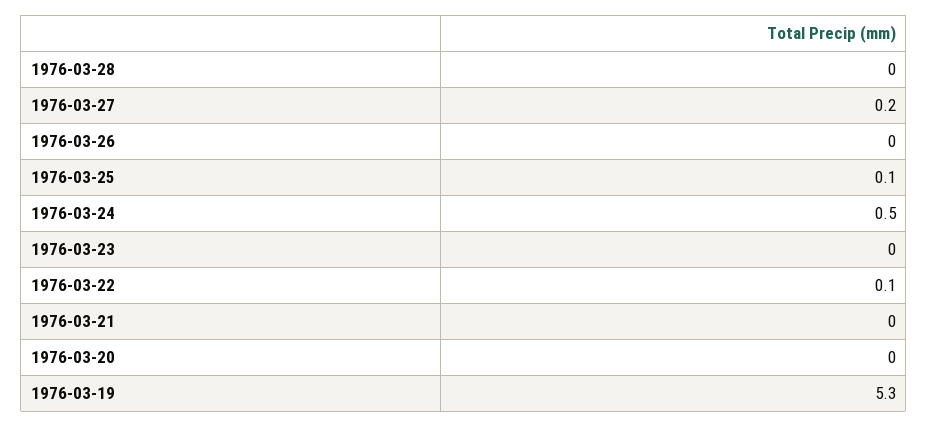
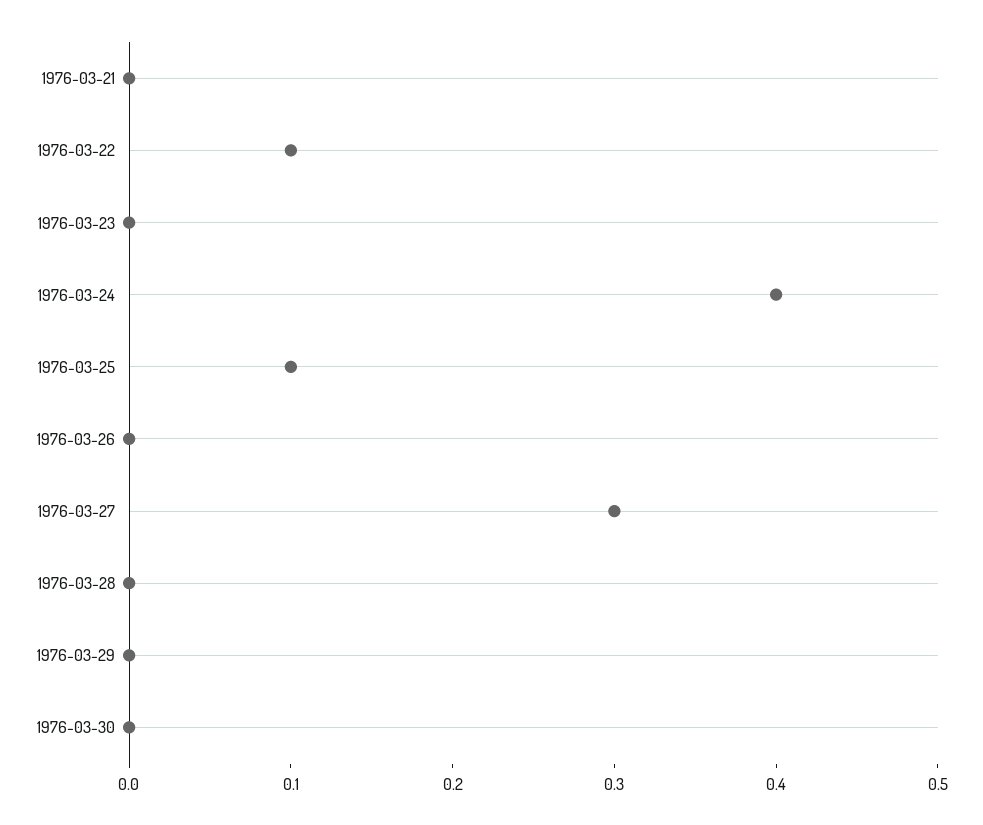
1976-03-27: 0.2 -> 0.3
1976-03-24: 0.5 -> 0.4
1976-03-20: 0 -> none
1976-03-19: 5.3 -> none
1976-03-29: none -> 0
1976-03-30: none -> 0

